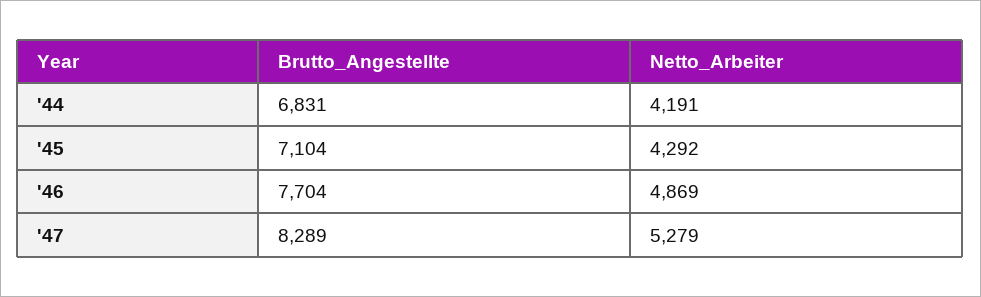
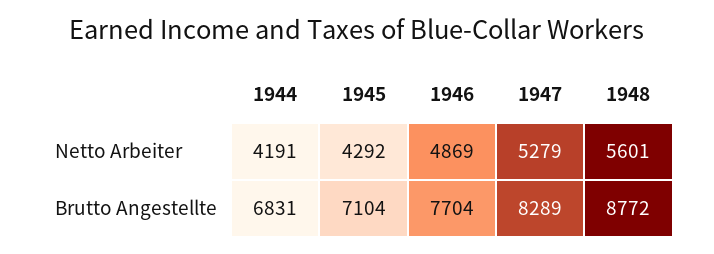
Netto_Arbeiter, 1948: none -> 5601
Brutto_Angestellte, 1948: none -> 8772

